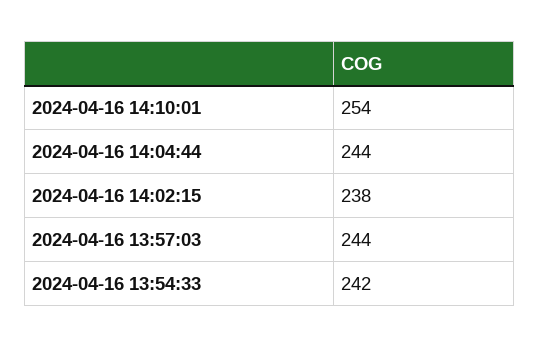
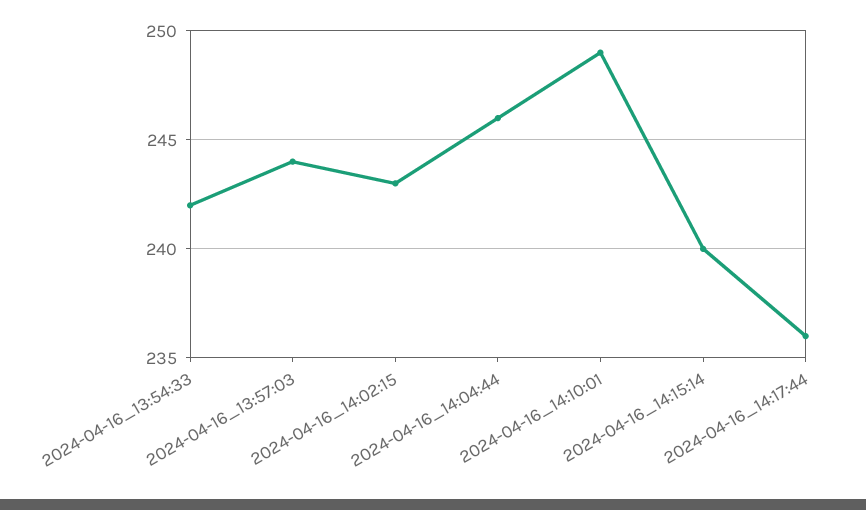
2024-04-16 14:10:01: 254 -> 249
2024-04-16 14:04:44: 244 -> 246
2024-04-16 14:02:15: 238 -> 243
2024-04-16_14:15:14: none -> 240
2024-04-16_14:17:44: none -> 236

